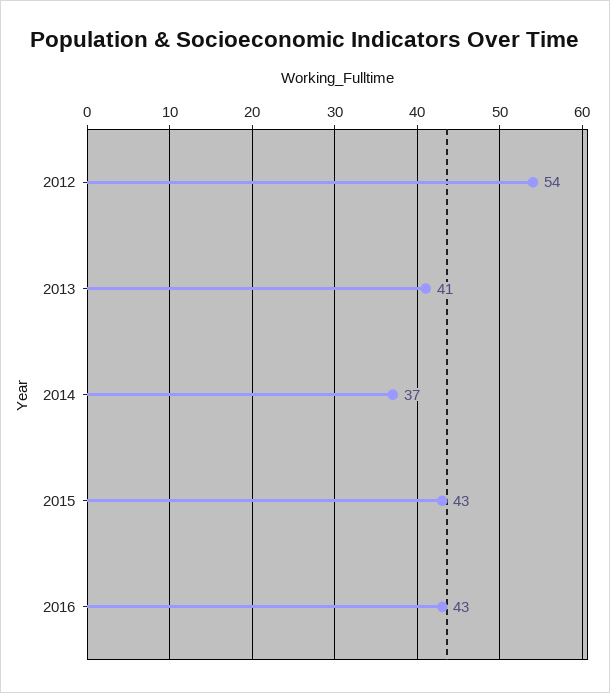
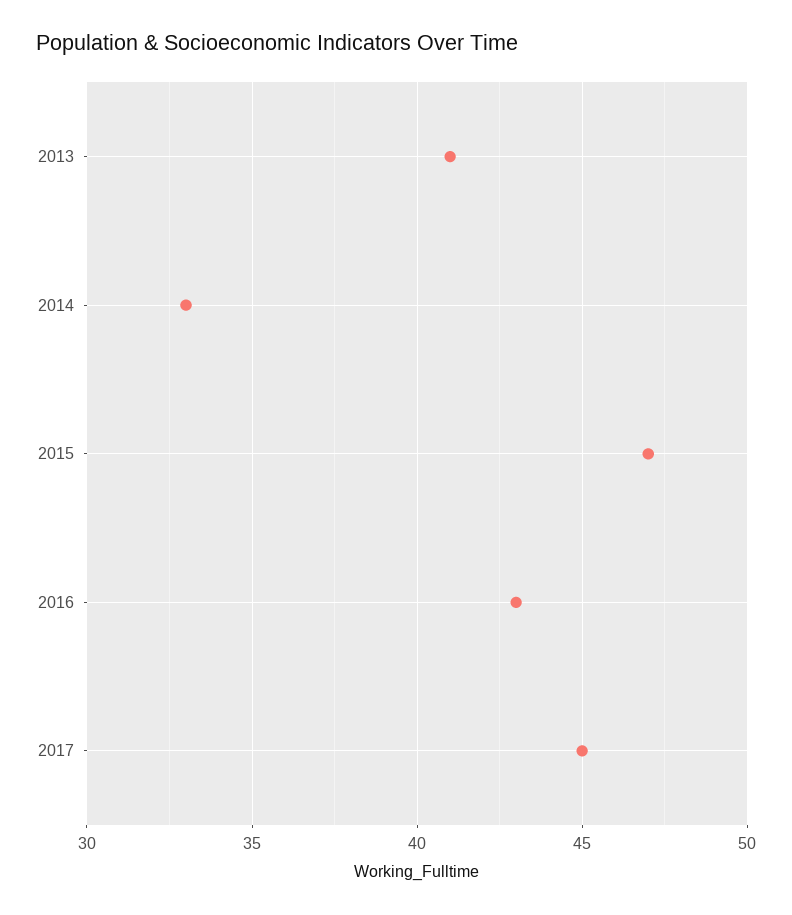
2012: 54 -> none
2014: 37 -> 33
2015: 43 -> 47
2017: none -> 45

